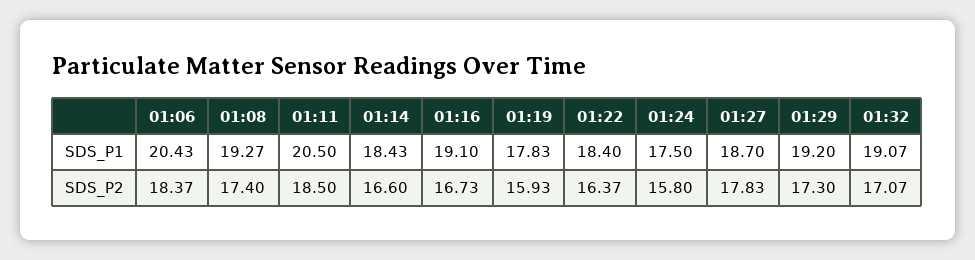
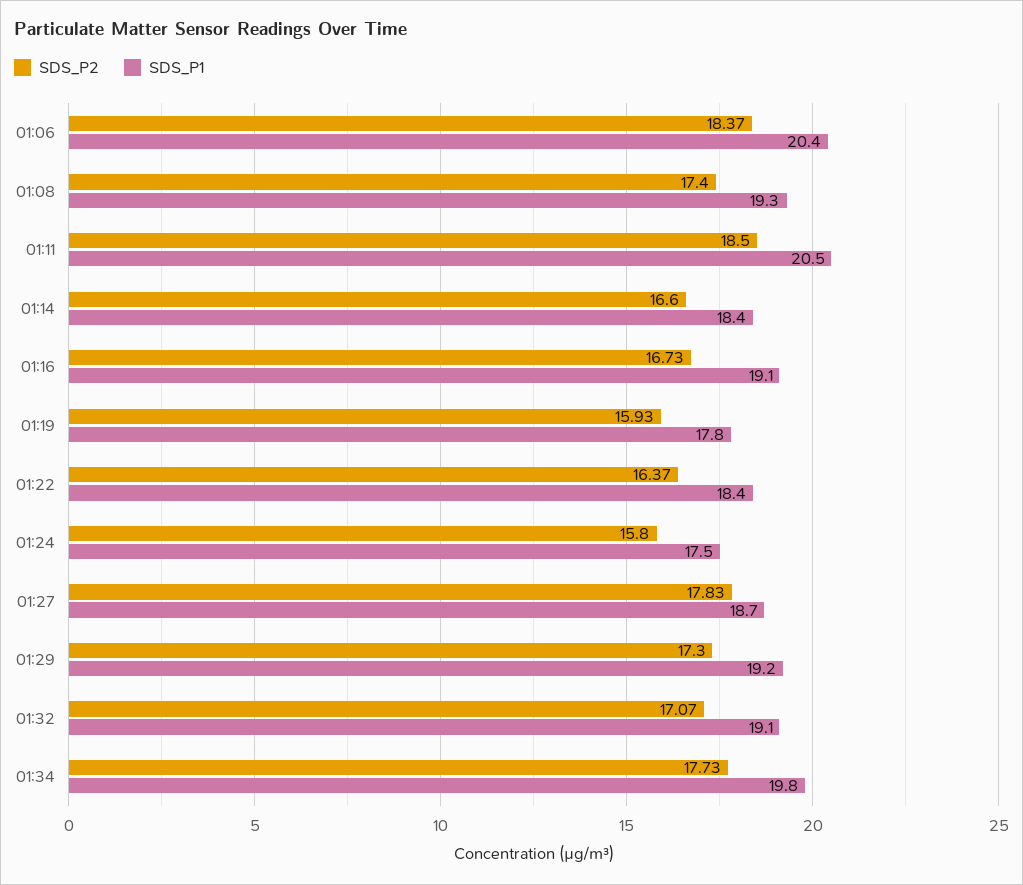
SDS_P2, 01:34: none -> 17.73
SDS_P1, 01:34: none -> 19.8

